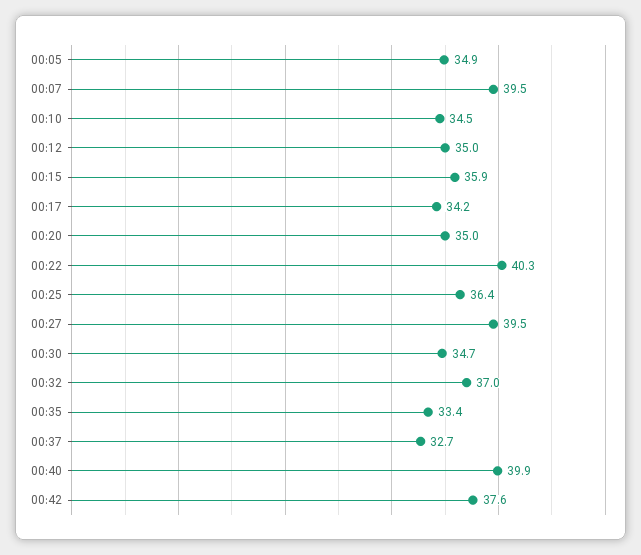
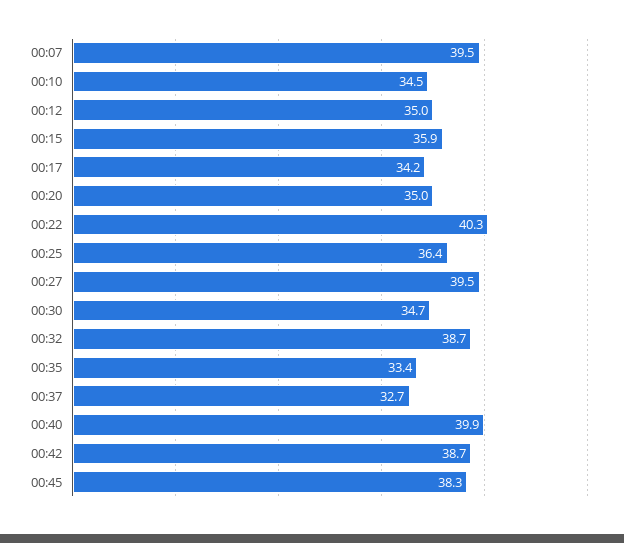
00:05: 34.9 -> none
00:32: 37 -> 38.7
00:42: 37.6 -> 38.7
00:45: none -> 38.3

